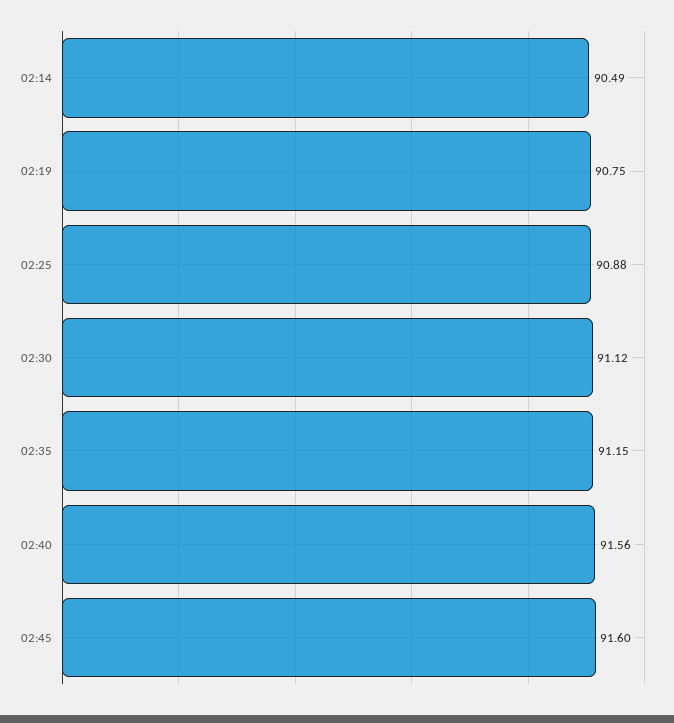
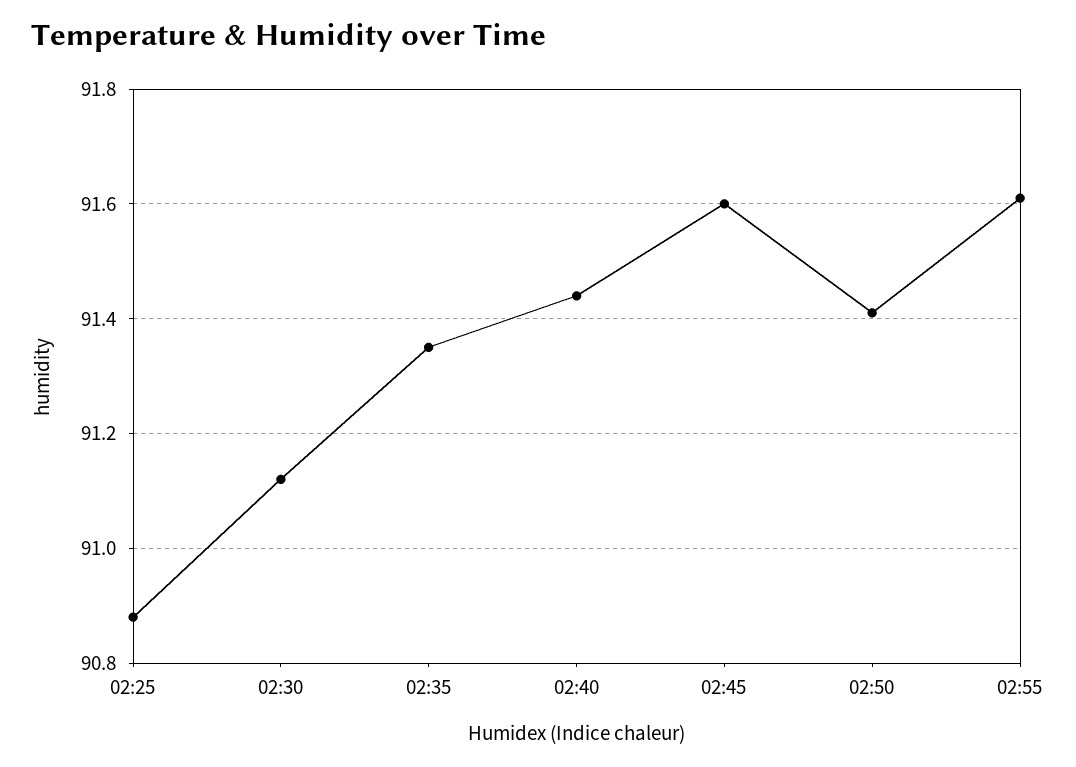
02:14: 90.49 -> none
02:19: 90.75 -> none
02:35: 91.15 -> 91.35
02:40: 91.56 -> 91.45
02:50: none -> 91.4
02:55: none -> 91.6

